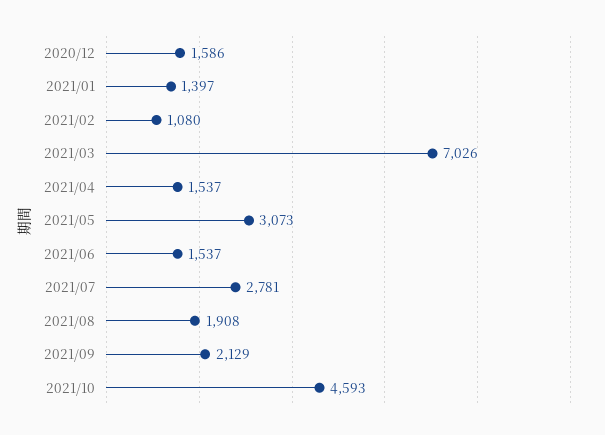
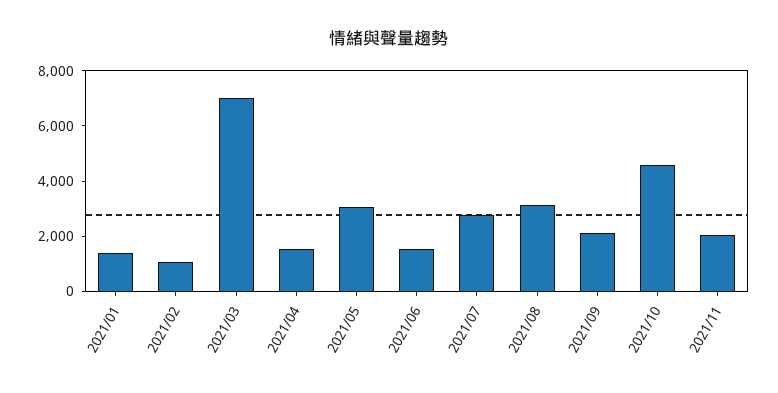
2020/12: 1586 -> none
2021/08: 1908 -> 3000
2021/11: none -> 2000

